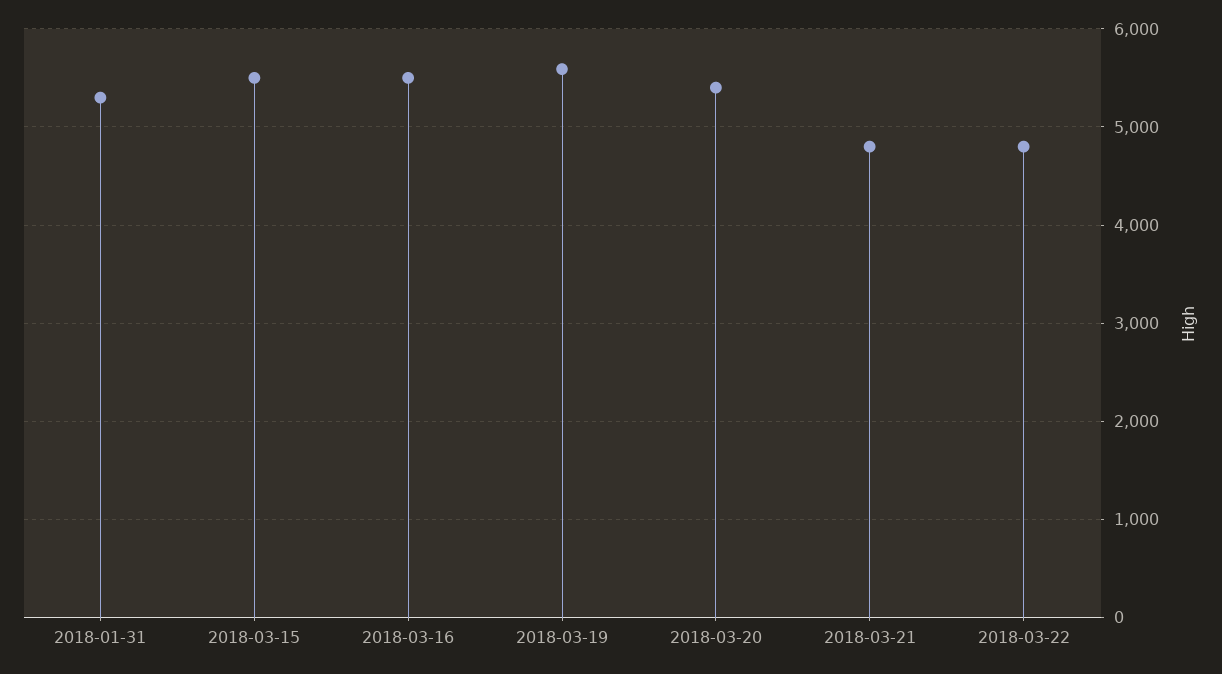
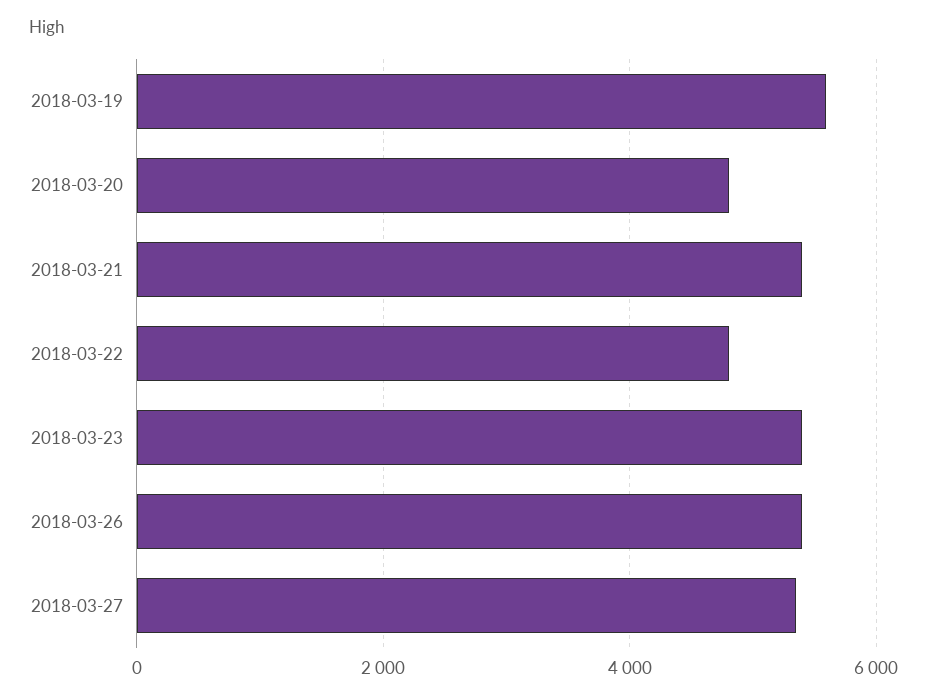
2018-01-31: 5300 -> none
2018-03-15: 5500 -> none
2018-03-16: 5500 -> none
2018-03-20: 5400 -> 4800
2018-03-21: 4800 -> 5400
2018-03-23: none -> 5400
2018-03-26: none -> 5400
2018-03-27: none -> 5400

